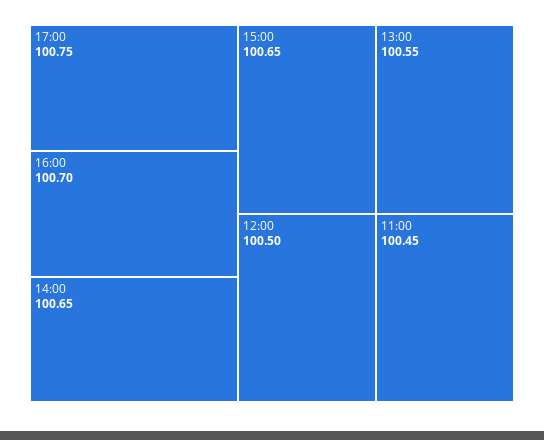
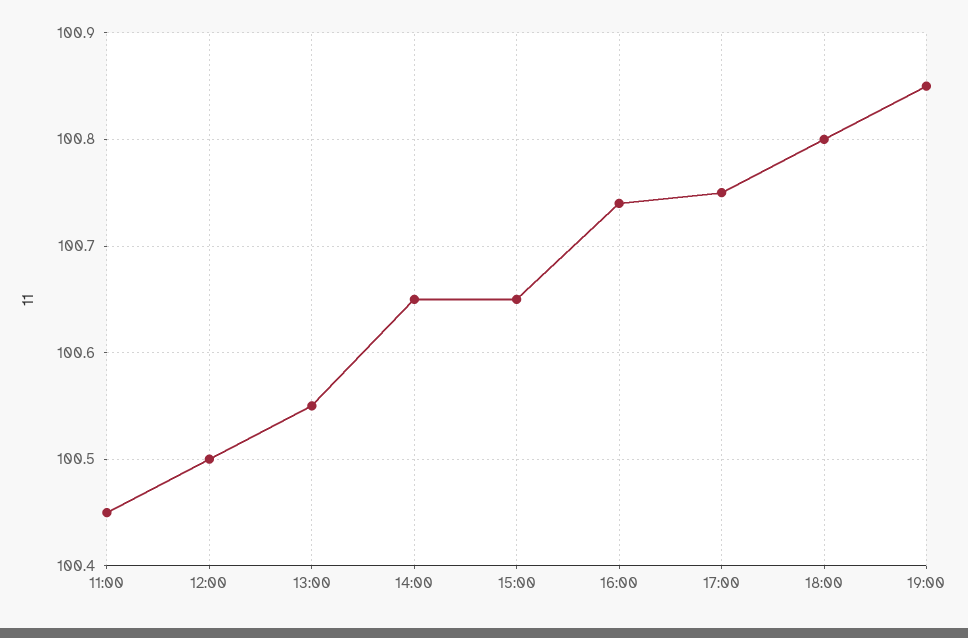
16:00: 100.7 -> 100.74
18:00: none -> 100.8
19:00: none -> 100.85

